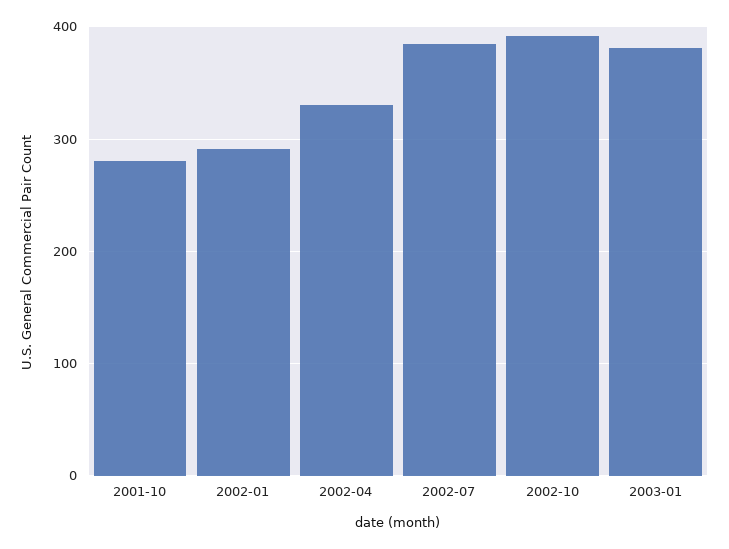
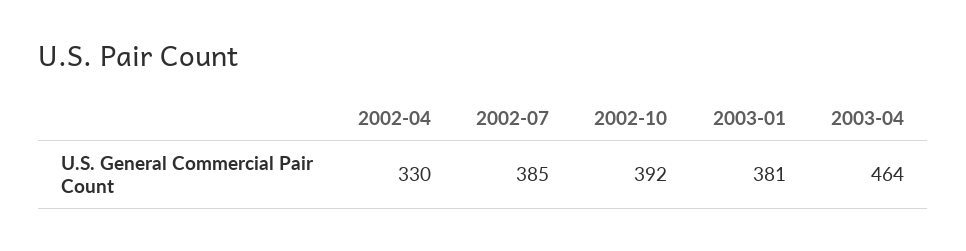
2001-10: 280 -> none
2002-01: 290 -> none
2003-04: none -> 464

